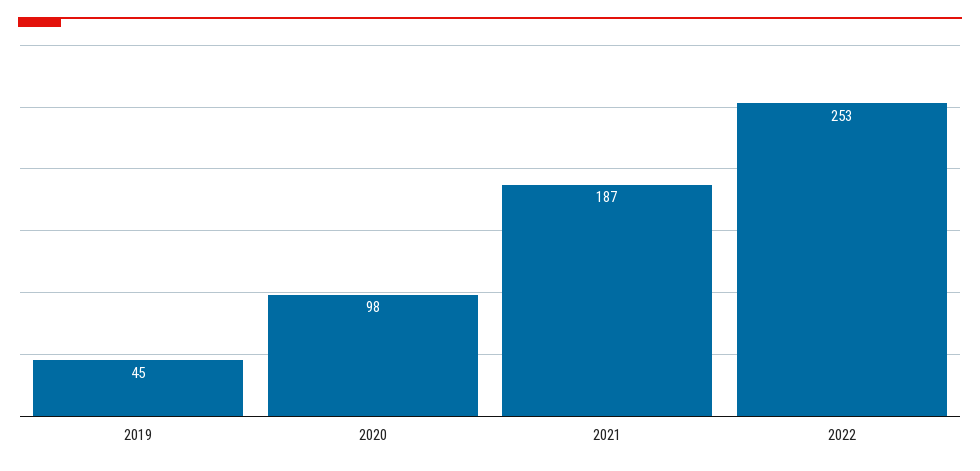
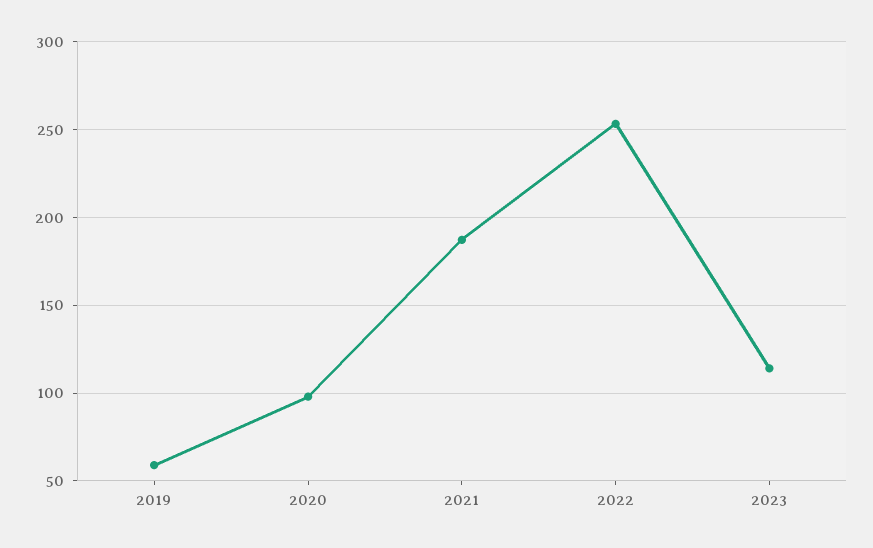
2019: 45 -> 60
2023: none -> 115

